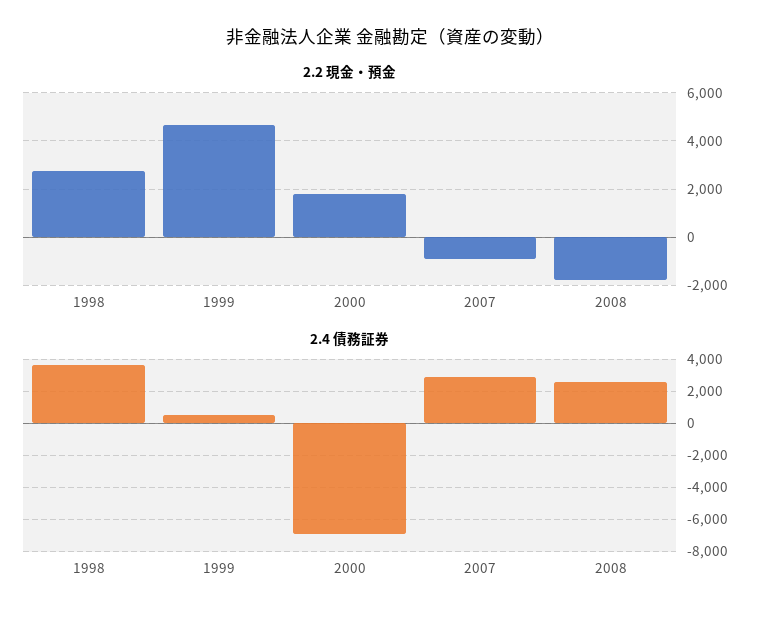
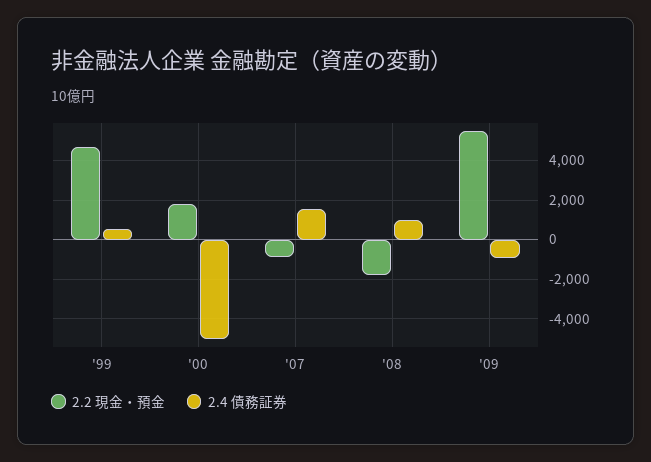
2.2 現金・預金, 1998: 2750 -> none
2.4 債務証券, 1998: 3500 -> none
2.4 債務証券, 2000: -7000 -> -5000
2.4 債務証券, 2007: 3000 -> 1500
2.4 債務証券, 2008: 2500 -> 1000
2.2 現金・預金, '09: none -> 5500
2.4 債務証券, '09: none -> -1000

